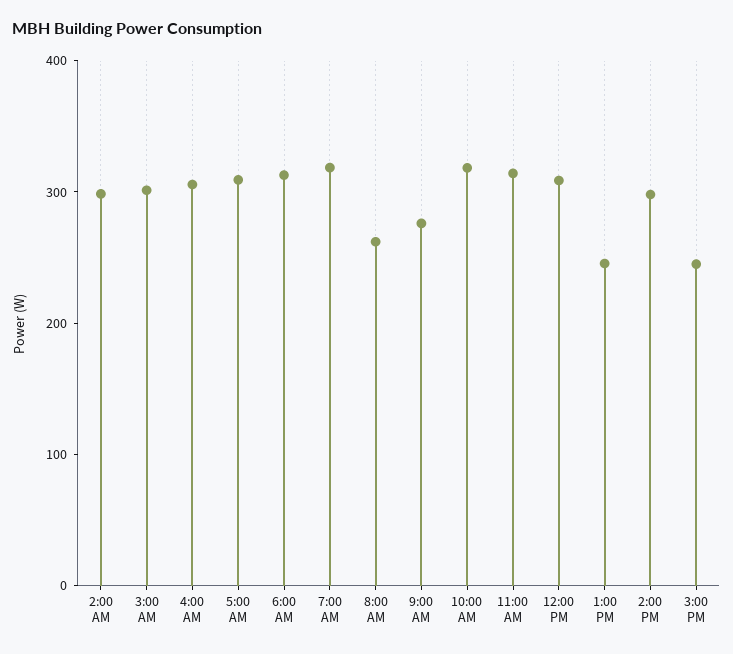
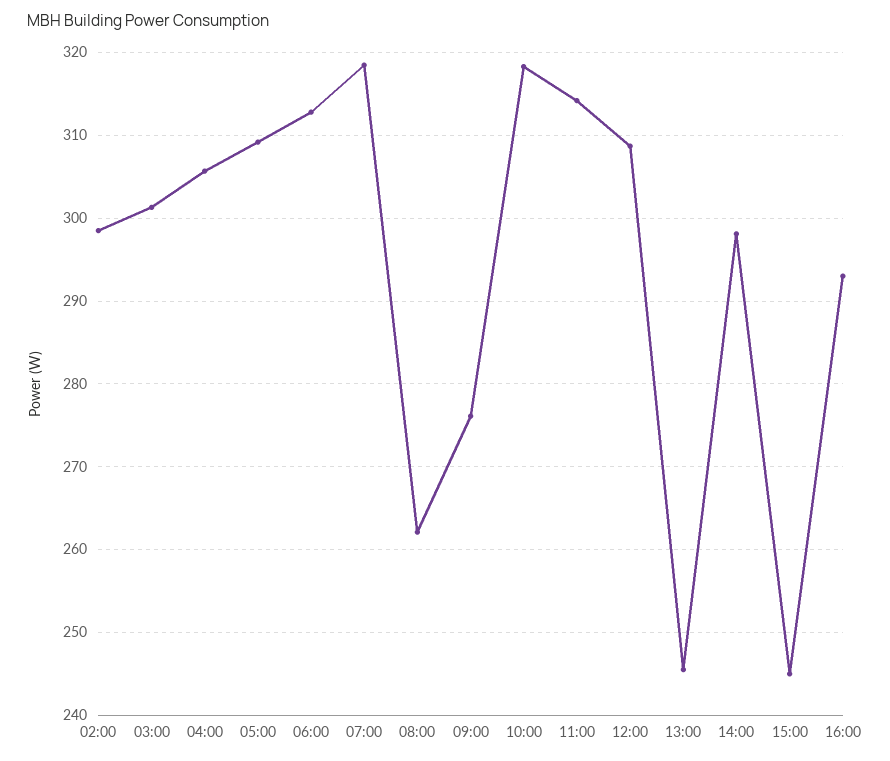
16:00: none -> 293

